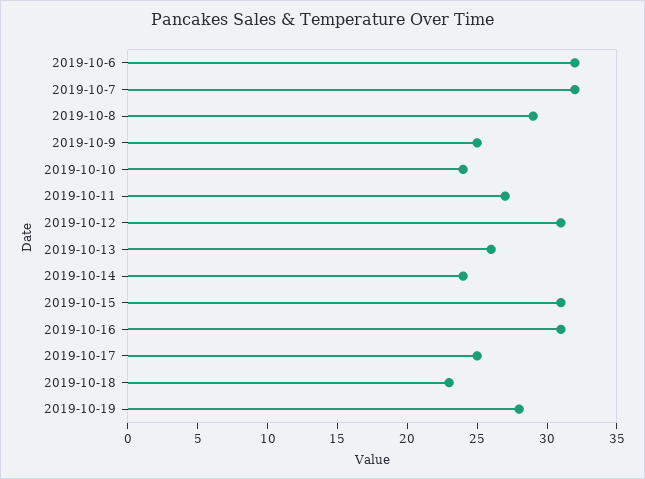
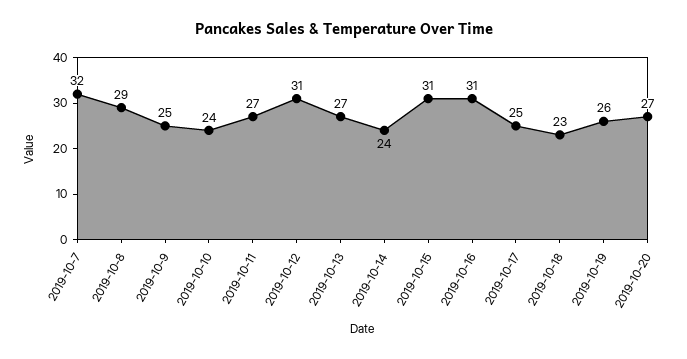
2019-10-6: 32 -> none
2019-10-13: 26 -> 27
2019-10-19: 28 -> 26
2019-10-20: none -> 27

